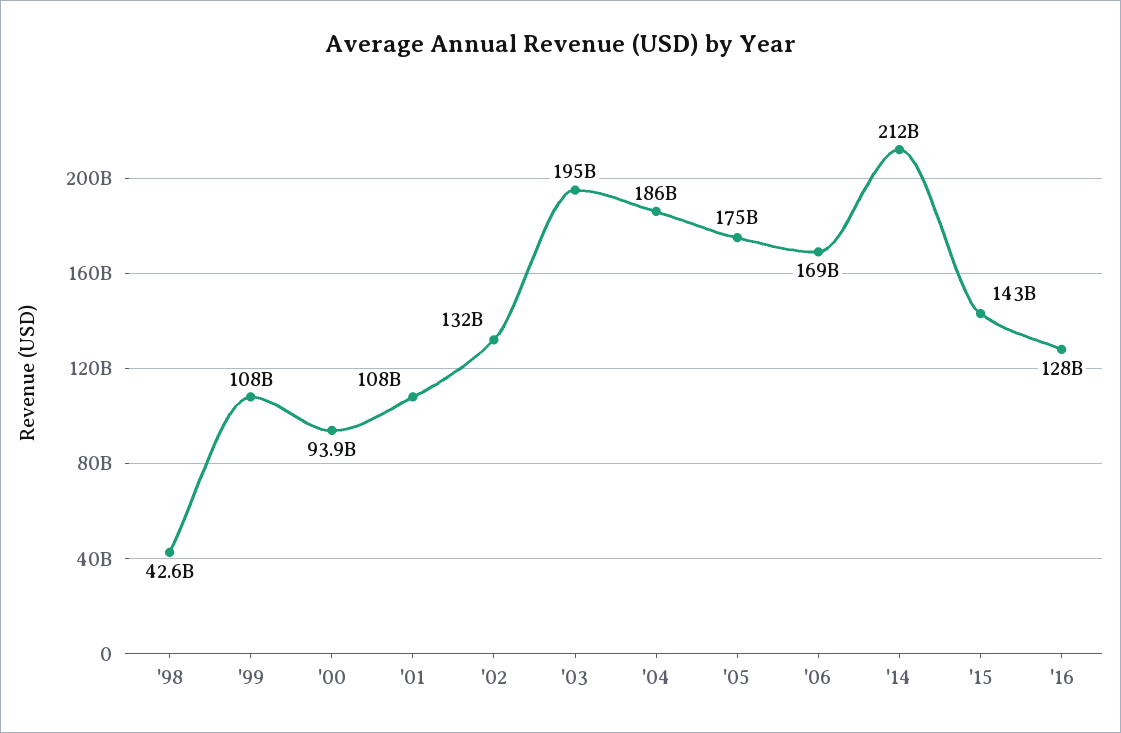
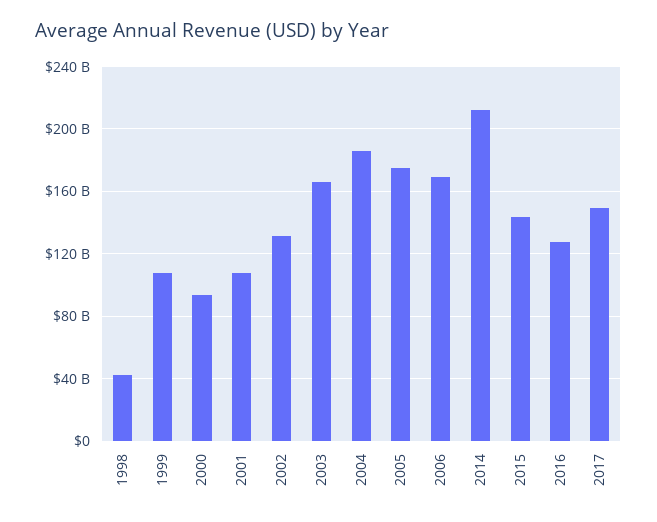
'03: 195000000000 -> 165000000000
2017: none -> 150000000000

